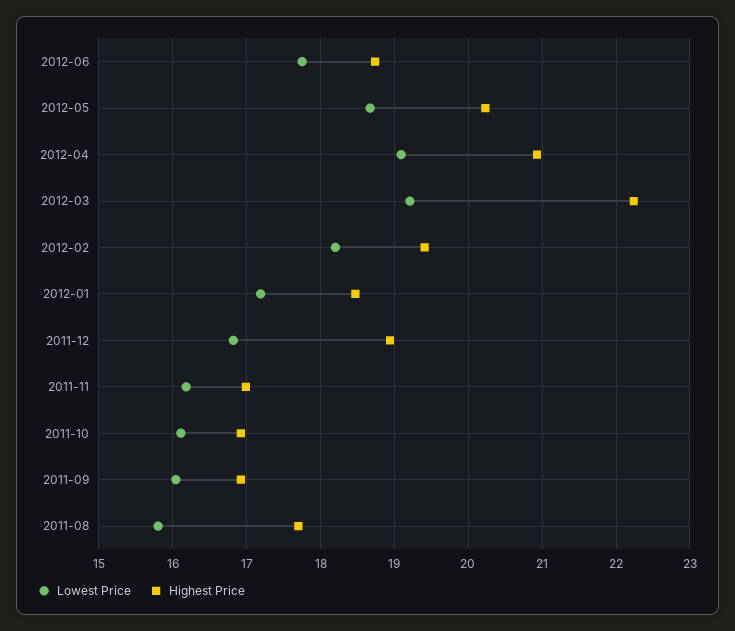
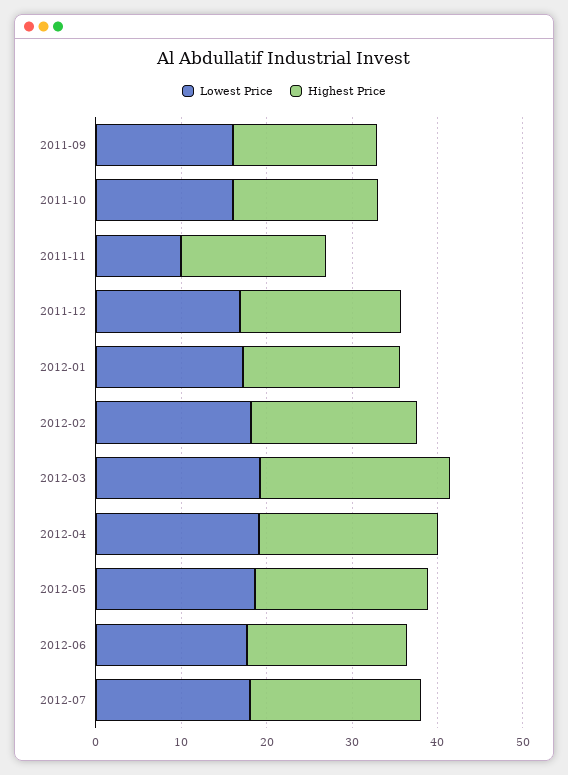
Lowest Price, 2011-11: 16.2 -> 10
Lowest Price, 2011-08: 15.8 -> none
Highest Price, 2011-08: 17.7 -> none
Lowest Price, 2012-07: none -> 18
Highest Price, 2012-07: none -> 20

